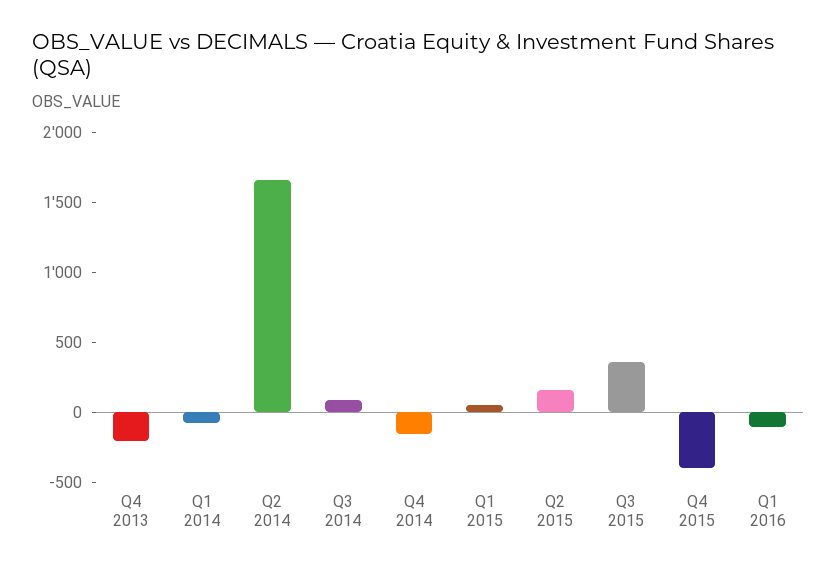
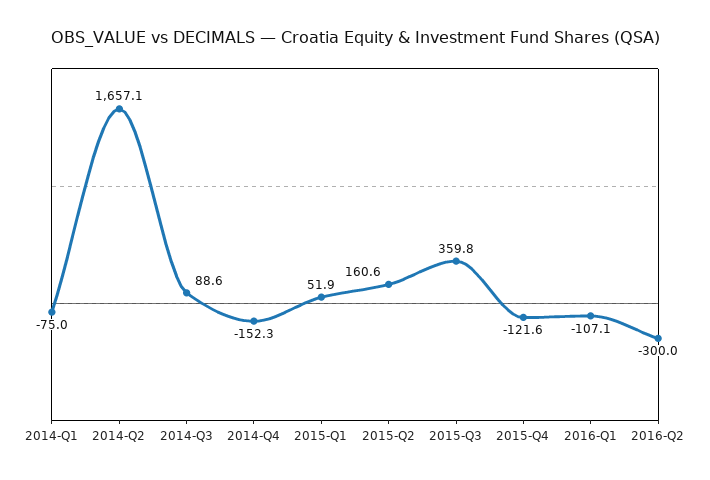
Q4 2013: -200 -> none
Q4 2015: -400 -> -121.6
2016-Q2: none -> -300

